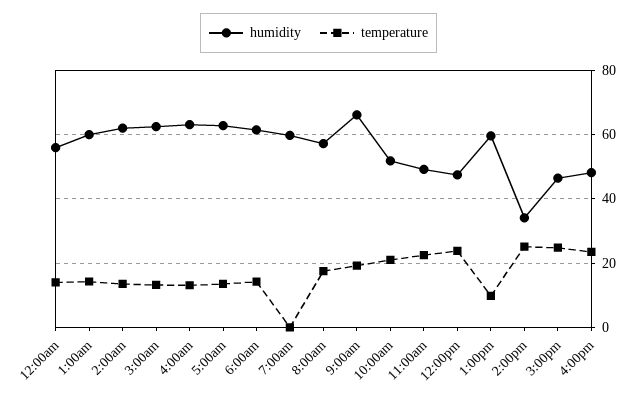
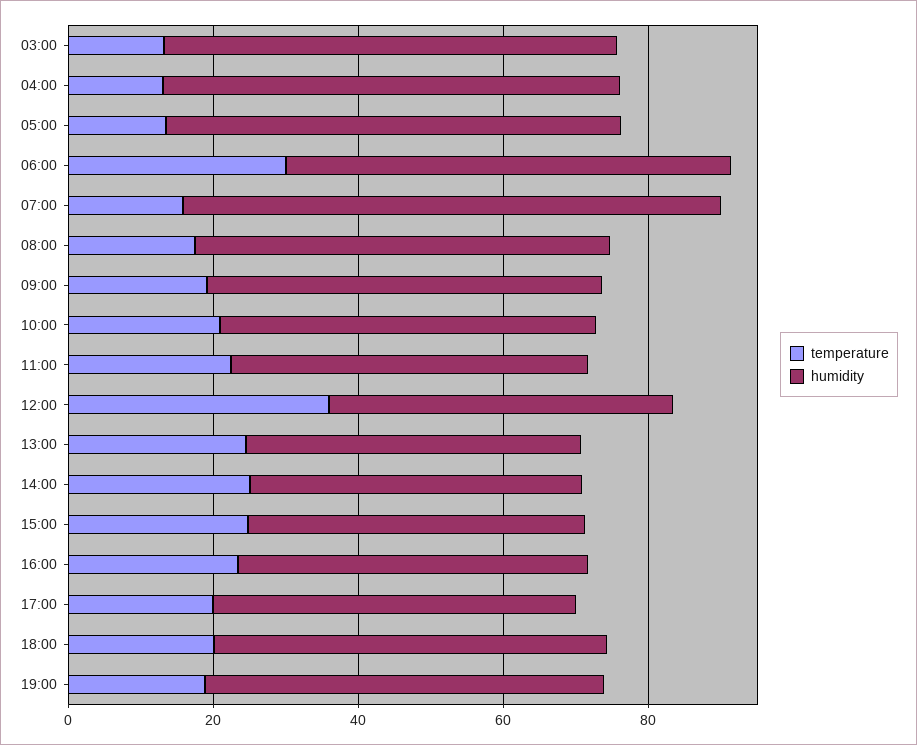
humidity, 12:00am: 56 -> none
temperature, 12:00am: 14 -> none
humidity, 1:00am: 60 -> none
temperature, 1:00am: 14 -> none
humidity, 2:00am: 62 -> none
temperature, 2:00am: 14 -> none
temperature, 6:00am: 14 -> 30
humidity, 7:00am: 60 -> 75
temperature, 7:00am: 0 -> 15
humidity, 9:00am: 66 -> 55
temperature, 12:00pm: 24 -> 35
humidity, 1:00pm: 60 -> 45
temperature, 1:00pm: 10 -> 25
humidity, 2:00pm: 34 -> 45
temperature, 17:00: none -> 20
humidity, 17:00: none -> 50
temperature, 18:00: none -> 20
humidity, 18:00: none -> 55
temperature, 19:00: none -> 20
humidity, 19:00: none -> 55

